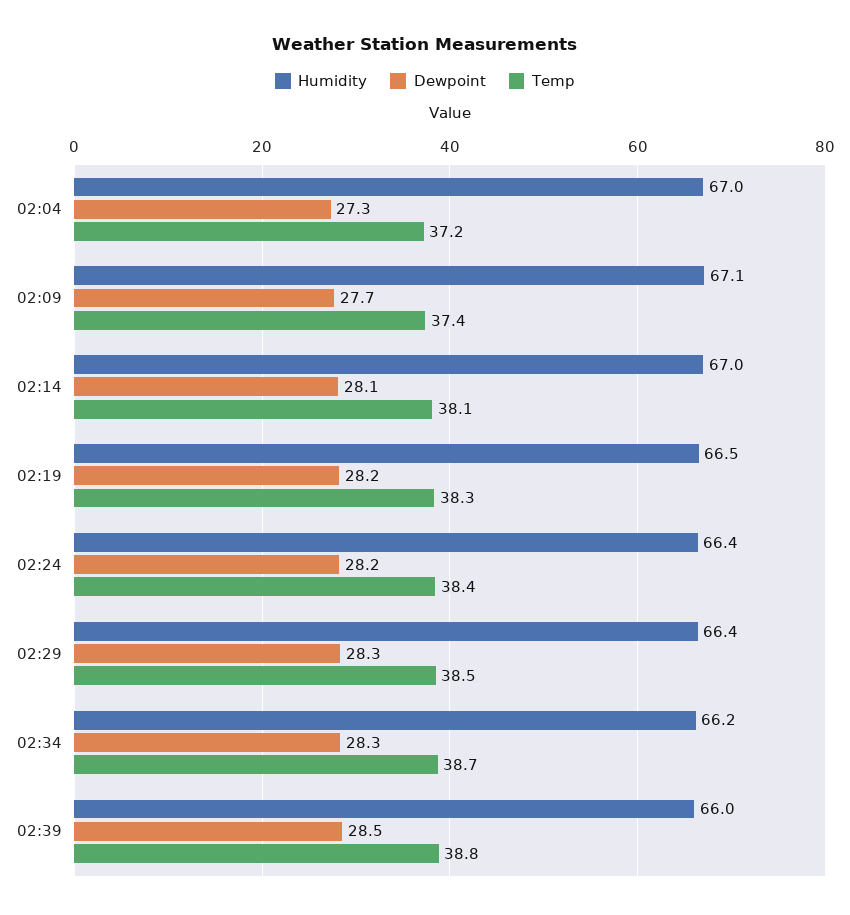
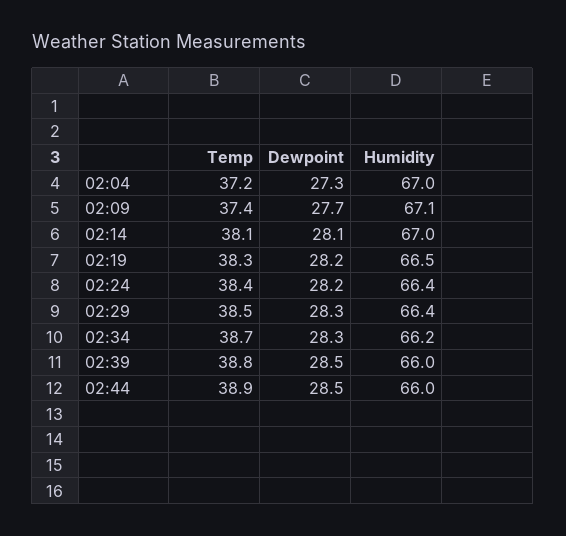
Temp, 02:44: none -> 38.9
Dewpoint, 02:44: none -> 28.5
Humidity, 02:44: none -> 66

